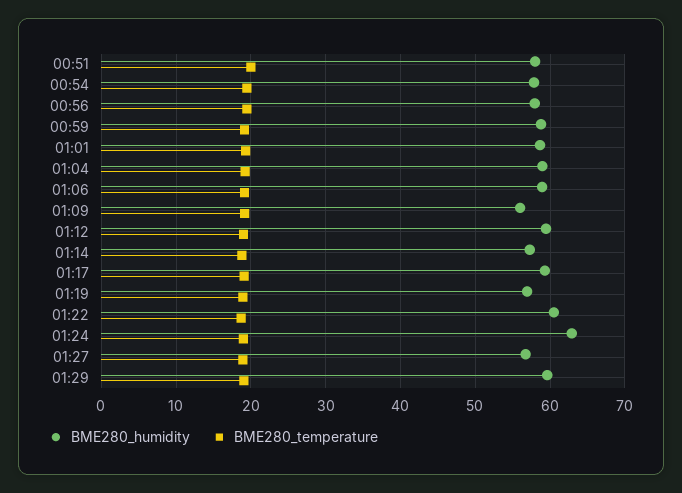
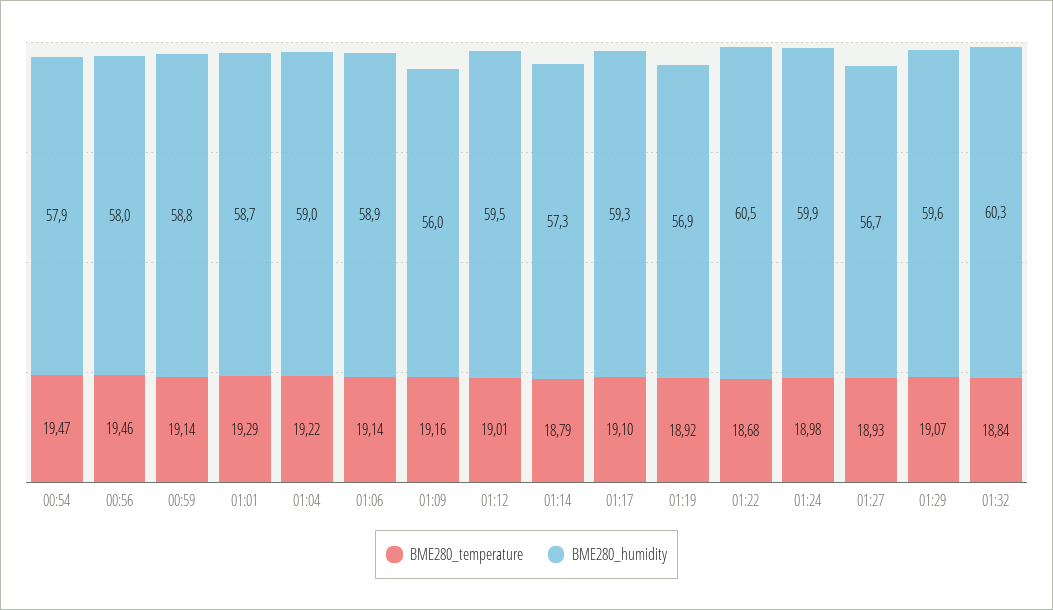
BME280_humidity, 00:51: 58 -> none
BME280_temperature, 00:51: 20 -> none
BME280_humidity, 01:24: 63 -> 59.9
BME280_temperature, 01:32: none -> 18.84
BME280_humidity, 01:32: none -> 60.3

